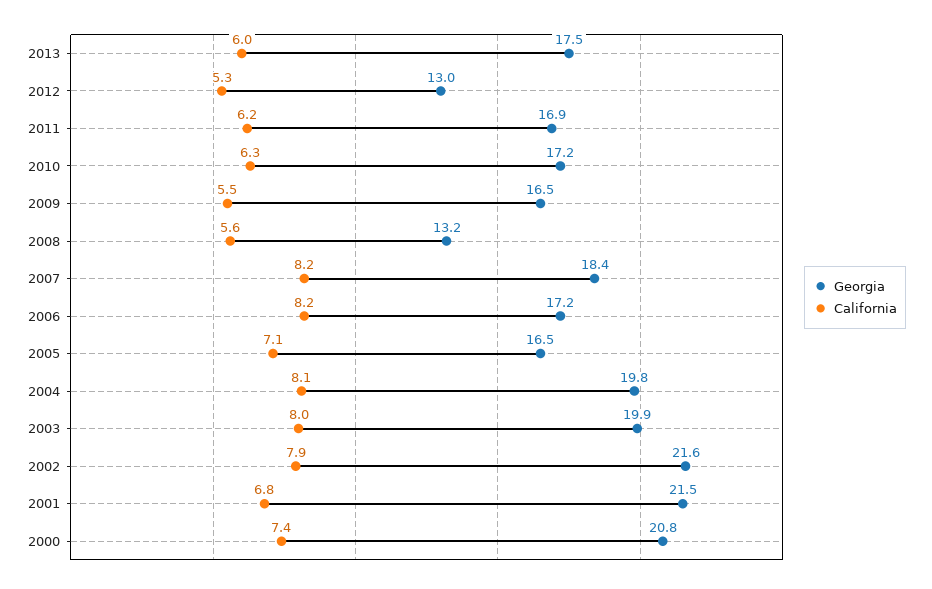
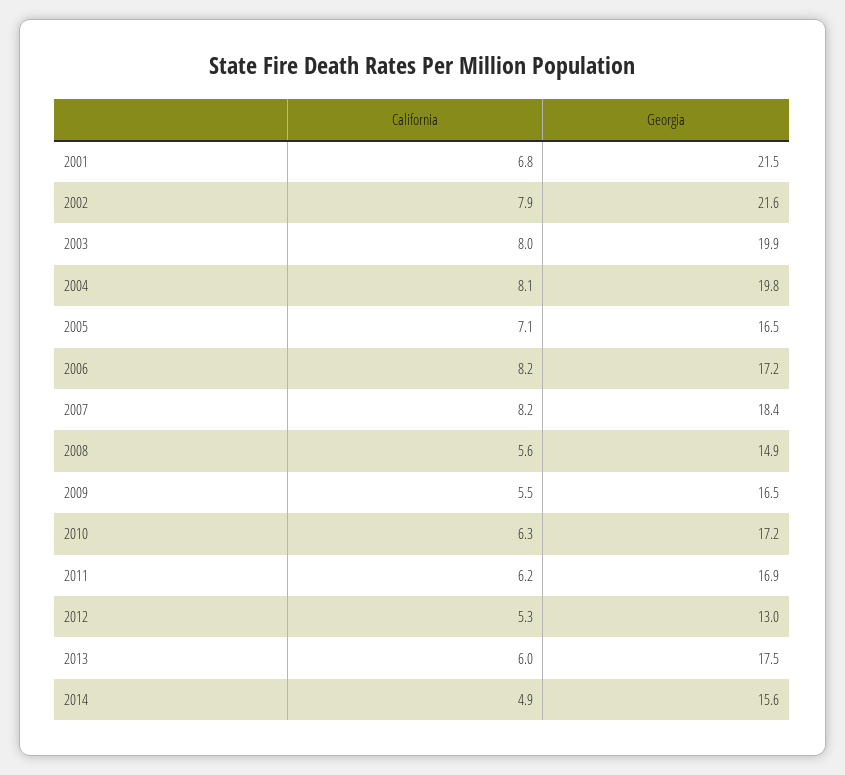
Georgia, 2008: 13.2 -> 14.9
Georgia, 2000: 20.8 -> none
California, 2000: 7.4 -> none
California, 2014: none -> 4.9
Georgia, 2014: none -> 15.6

